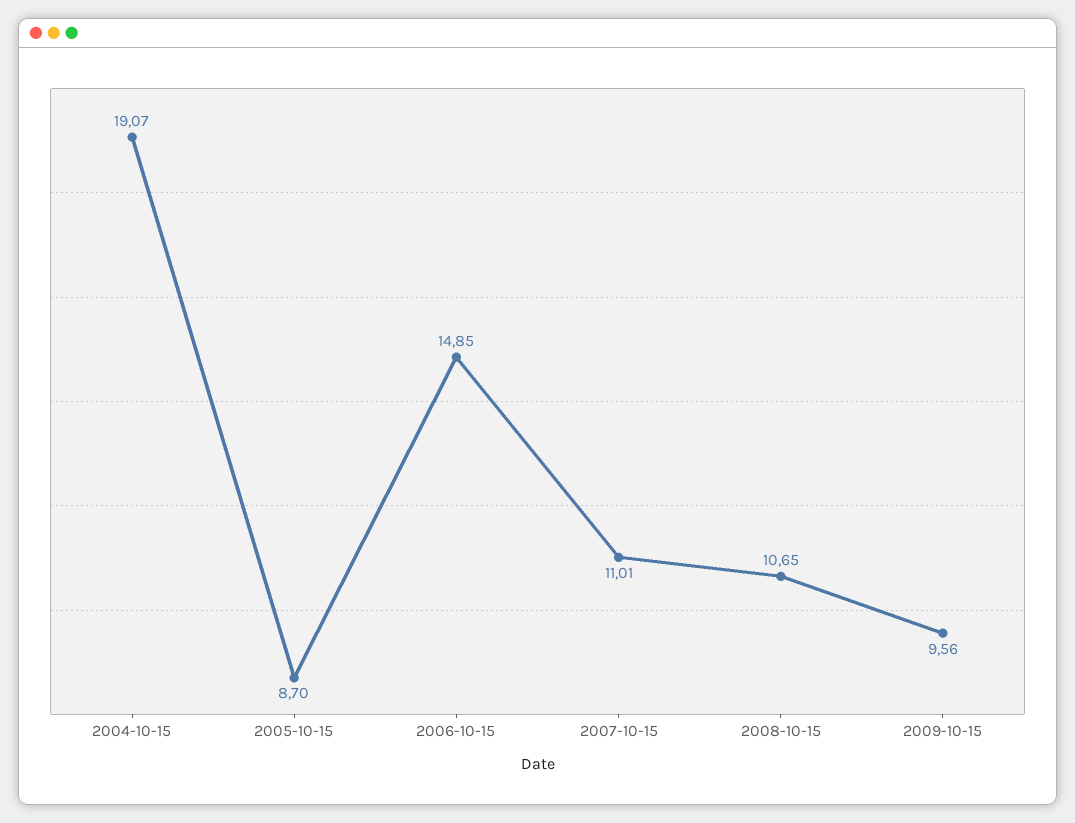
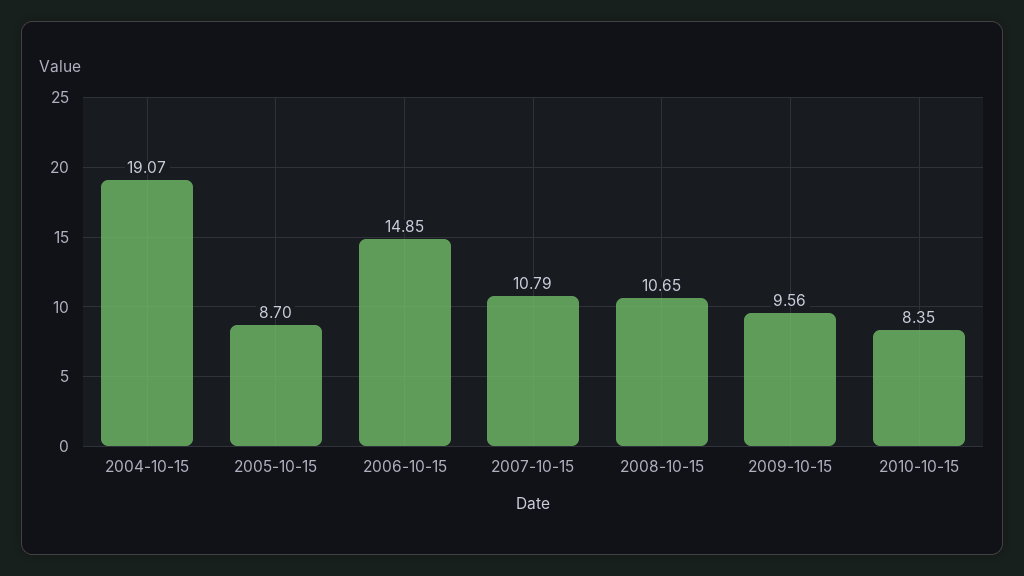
2007-10-15: 11.01 -> 10.79
2010-10-15: none -> 8.35

